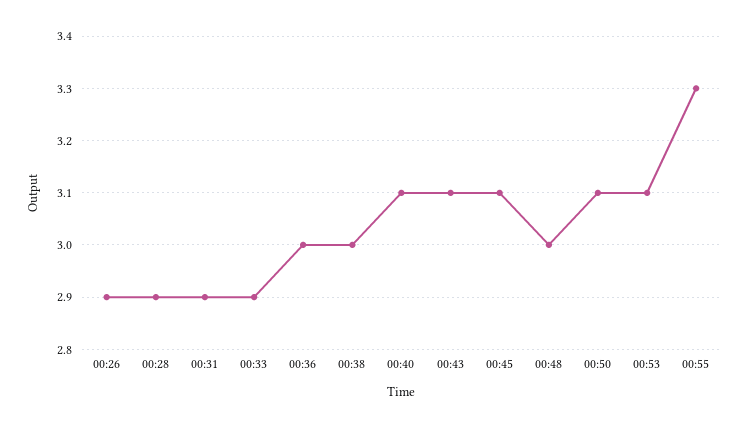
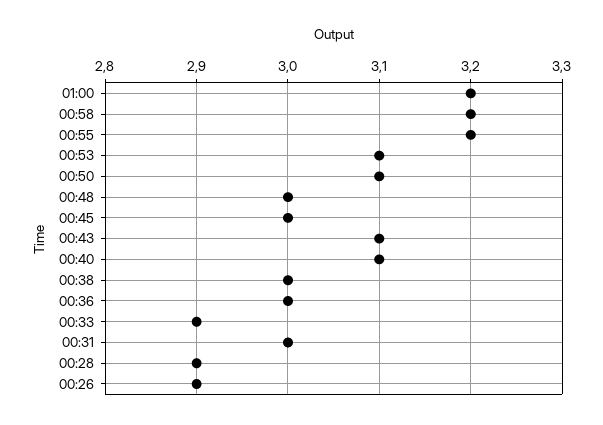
00:31: 2.9 -> 3
00:45: 3.1 -> 3
00:55: 3.3 -> 3.2
01:00: none -> 3.2
00:58: none -> 3.2

